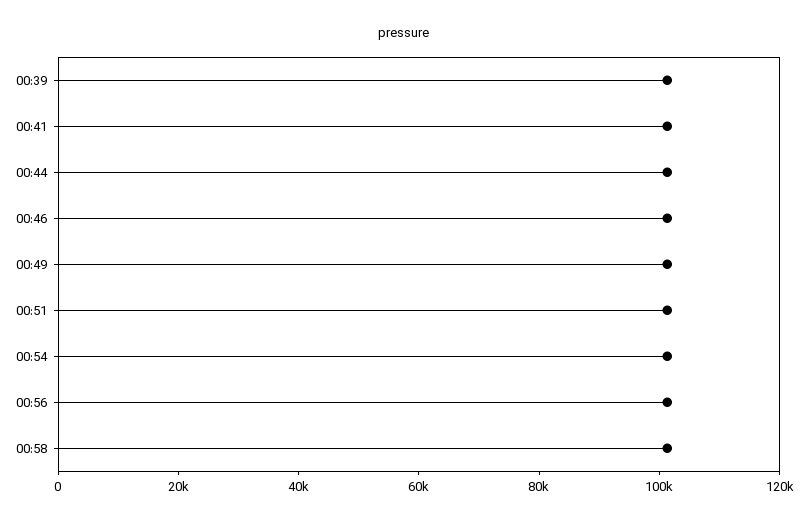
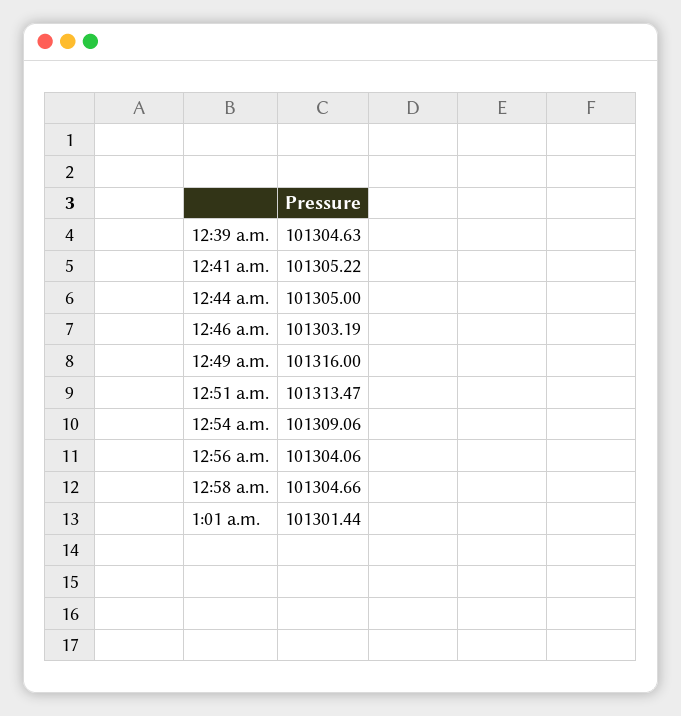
1:01 a.m.: none -> 101301.44

